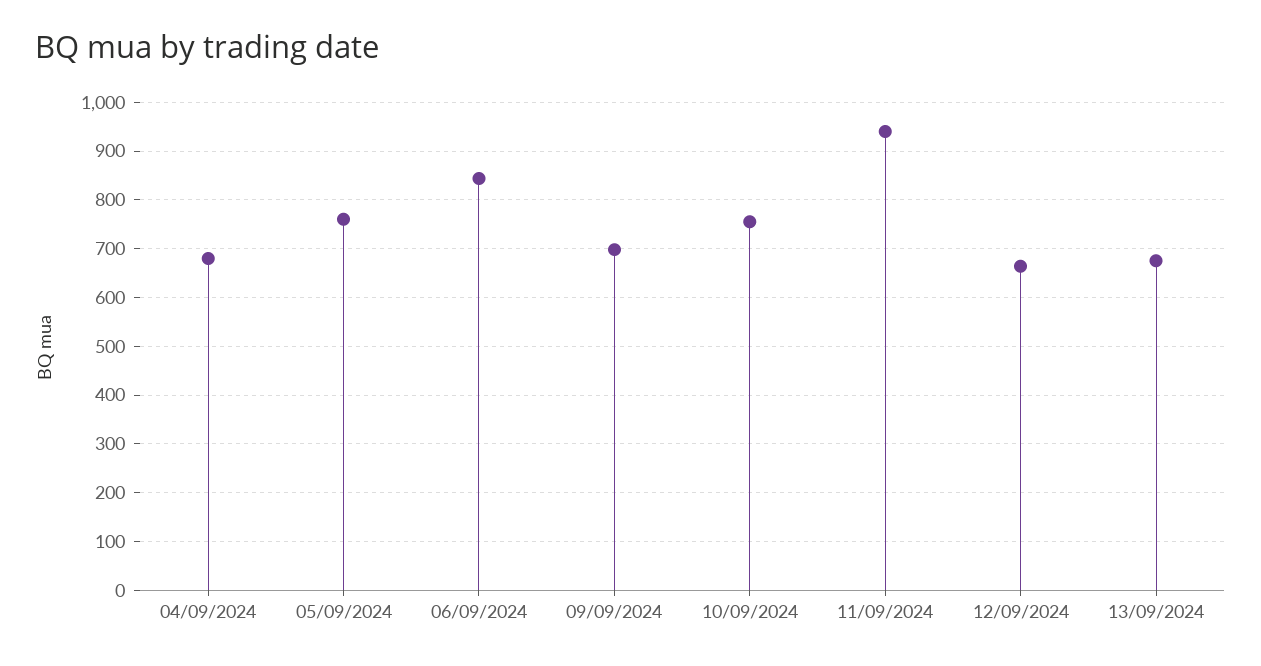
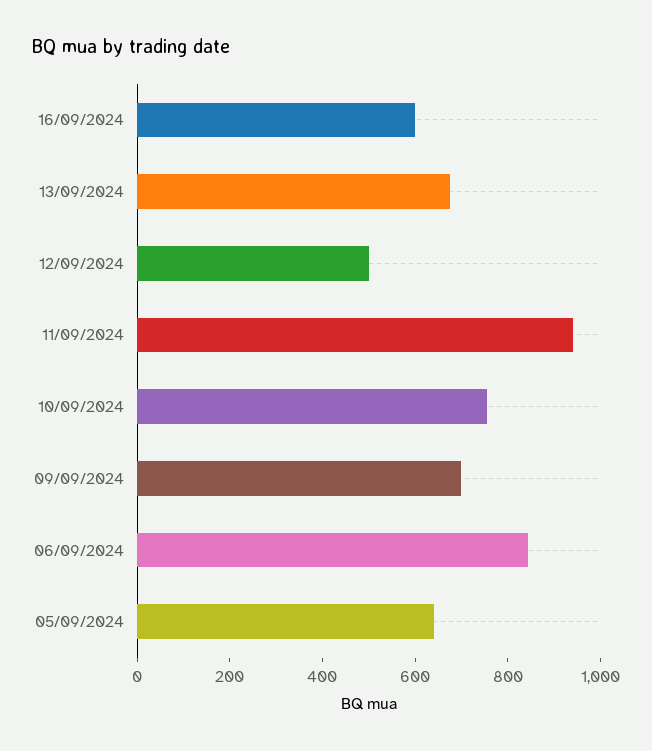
04/09/2024: 680 -> none
05/09/2024: 760 -> 650
12/09/2024: 660 -> 500
16/09/2024: none -> 600

